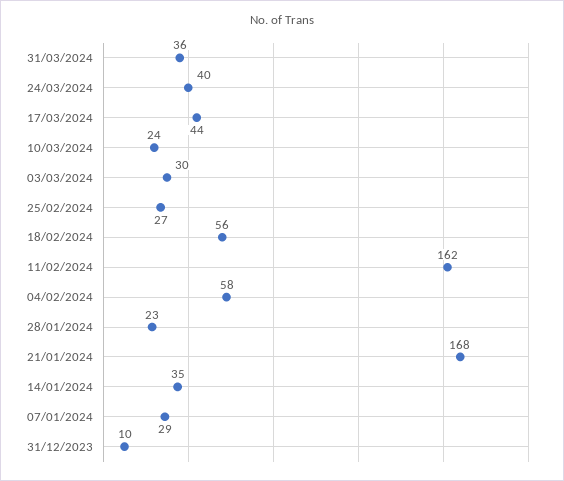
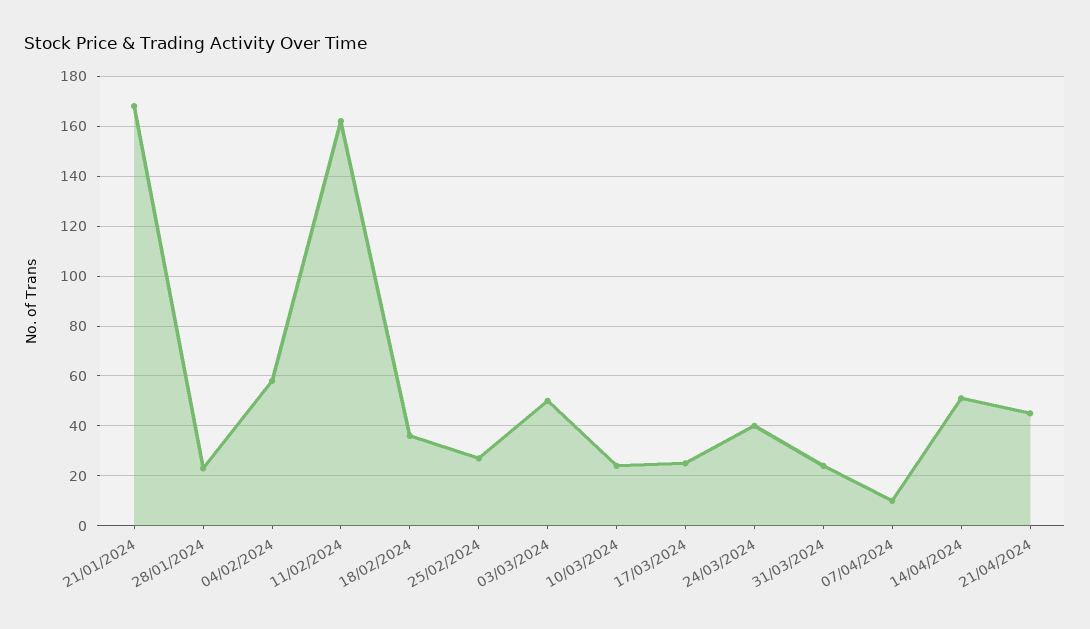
31/03/2024: 36 -> 25
17/03/2024: 44 -> 25
03/03/2024: 30 -> 50
18/02/2024: 56 -> 35
14/01/2024: 35 -> none
07/01/2024: 29 -> none
31/12/2023: 10 -> none
07/04/2024: none -> 10
14/04/2024: none -> 50
21/04/2024: none -> 45

